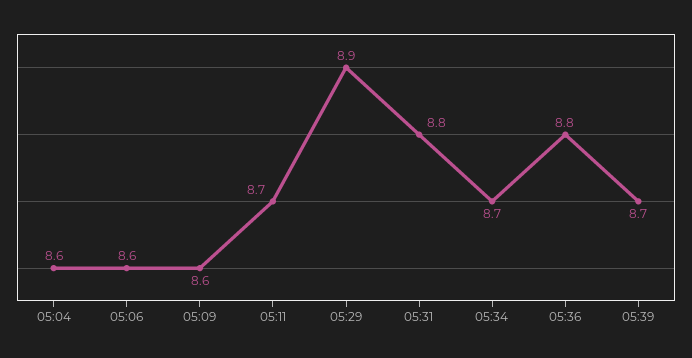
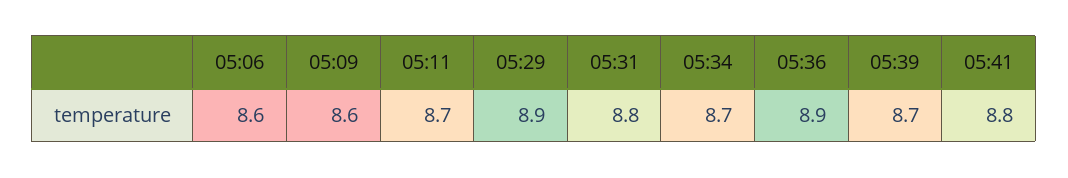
05:04: 8.6 -> none
05:36: 8.8 -> 8.9
05:41: none -> 8.8

